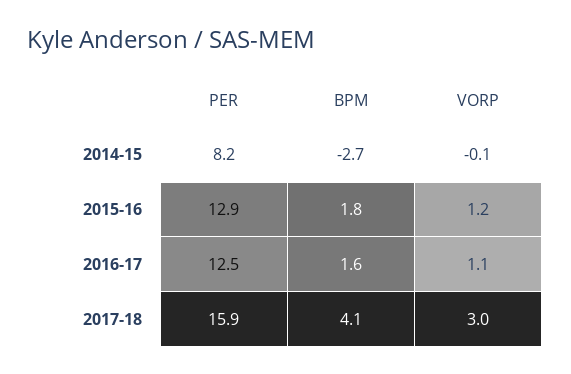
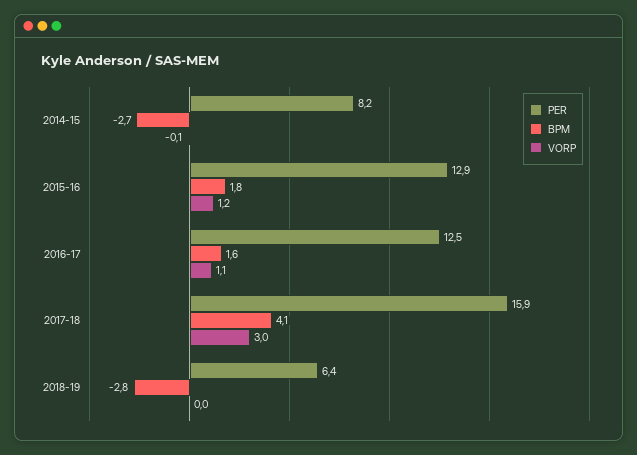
PER, 2018-19: none -> 6.4
BPM, 2018-19: none -> -2.8
VORP, 2018-19: none -> 0

